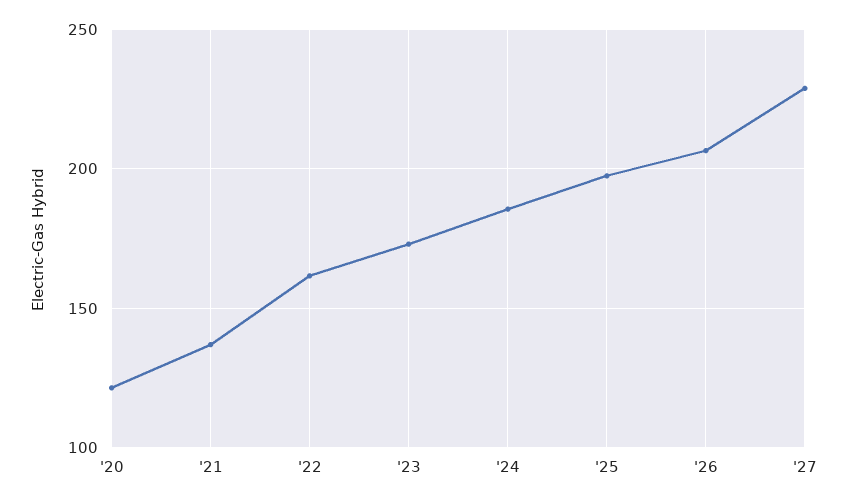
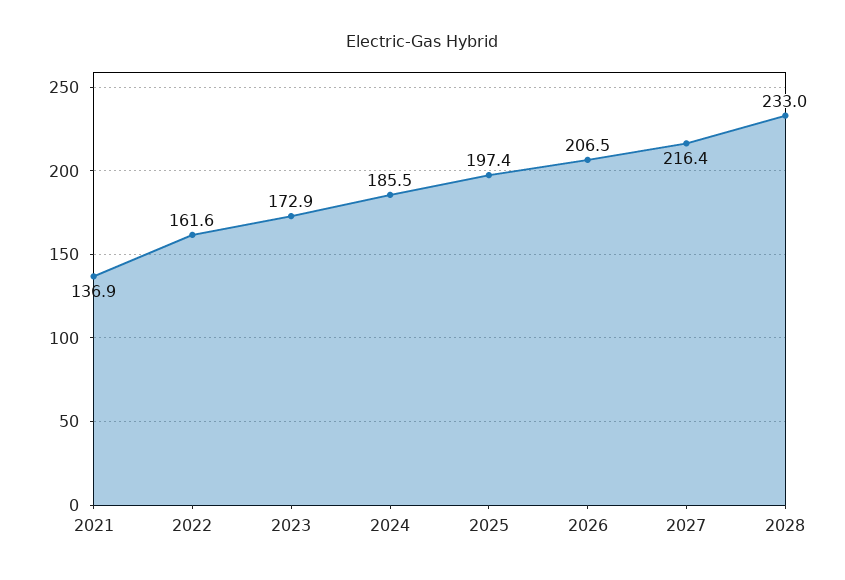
'20: 120 -> none
'27: 230 -> 216.4
2028: none -> 233

